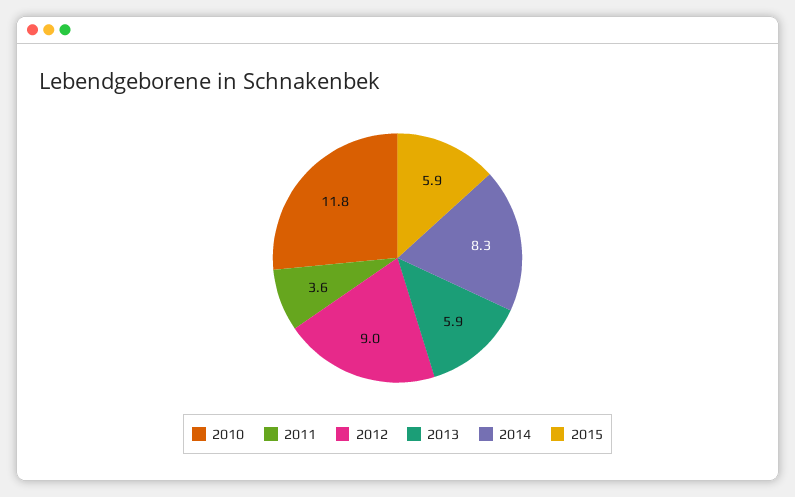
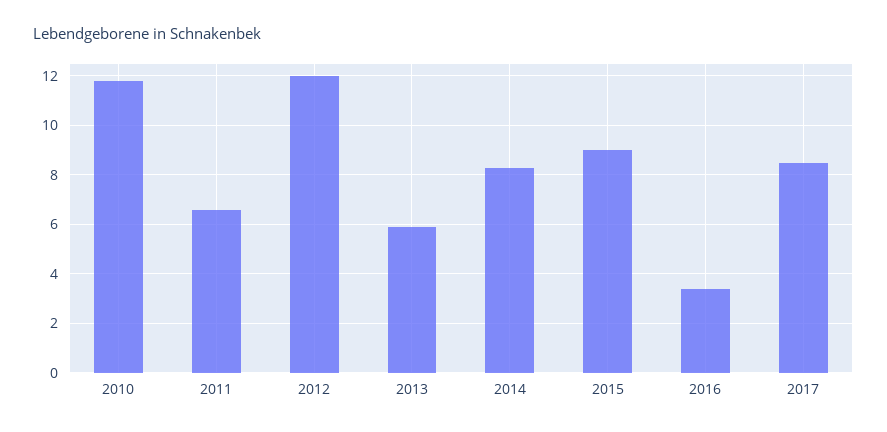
2011: 3.6 -> 6.5
2012: 9 -> 12
2015: 5.9 -> 9
2016: none -> 3.5
2017: none -> 8.5

